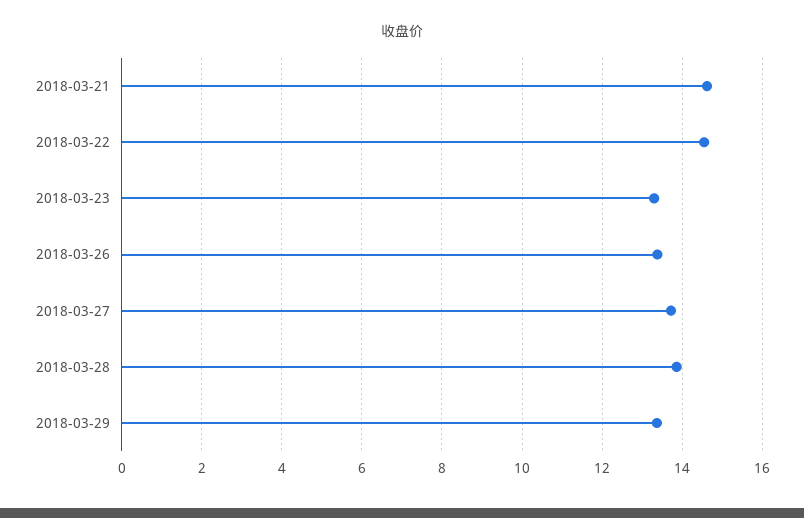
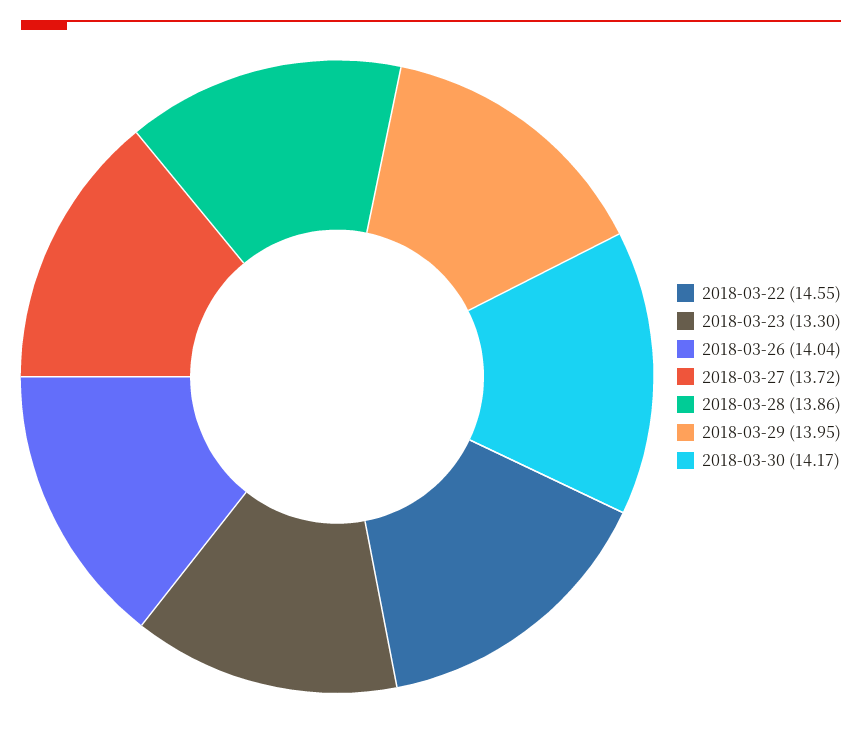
2018-03-21: 14.6 -> none
2018-03-26: 13.4 -> 14.04
2018-03-29: 13.4 -> 13.95
2018-03-30: none -> 14.17

